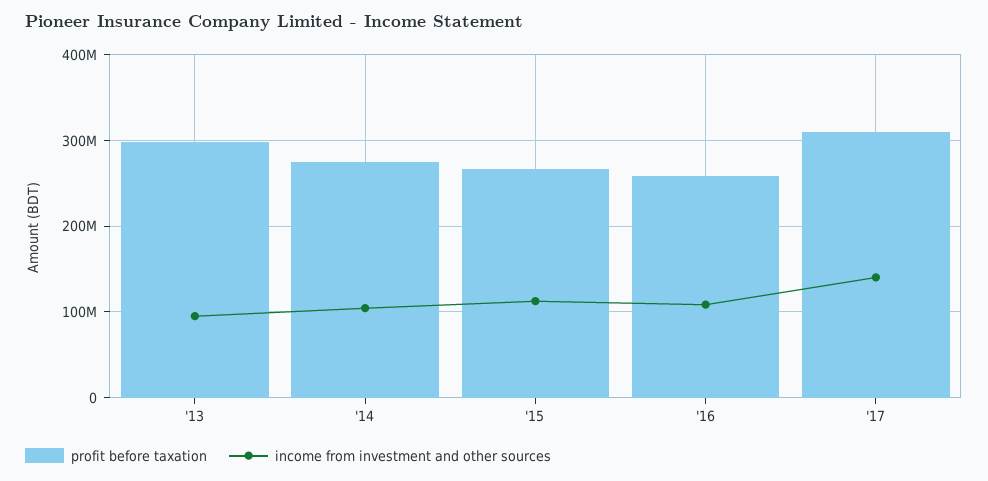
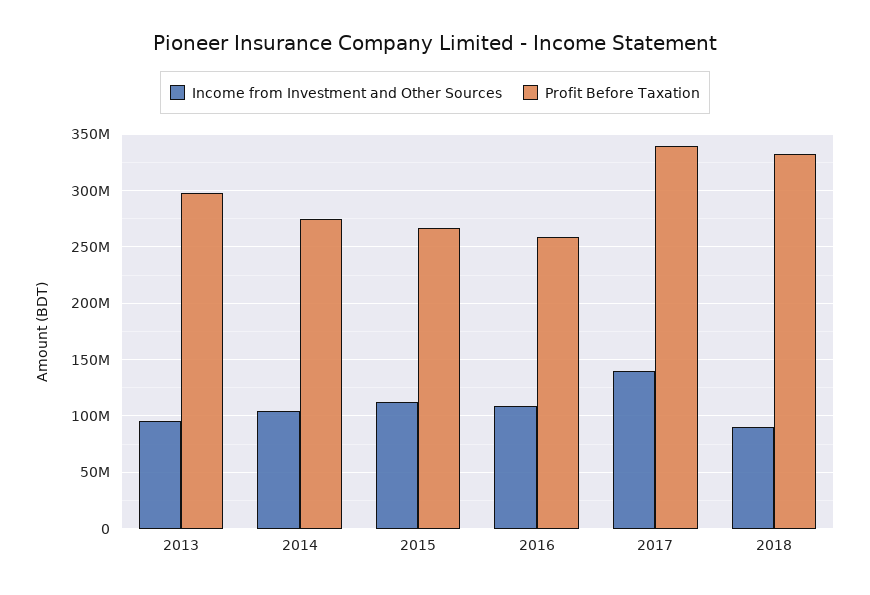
profit before taxation, '17: 310000000 -> 340000000
income from investment and other sources, 2018: none -> 90000000
profit before taxation, 2018: none -> 330000000

